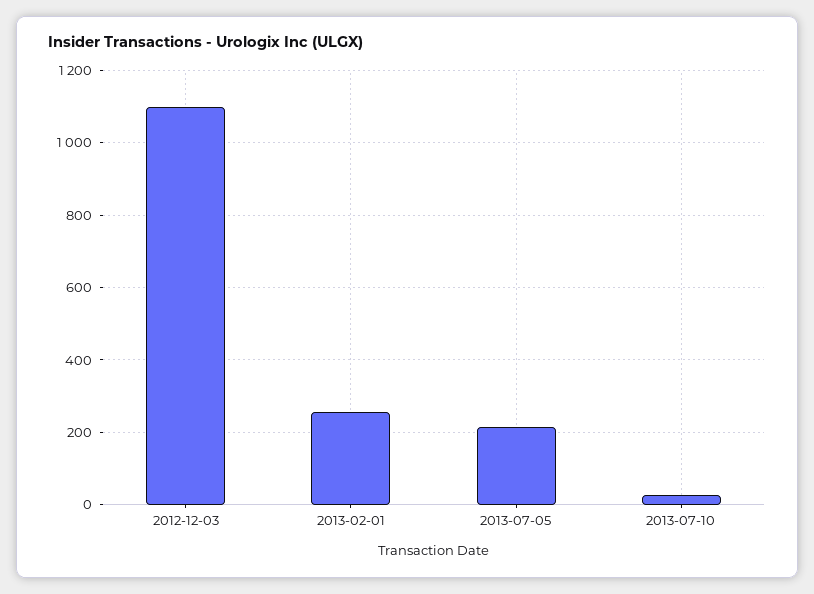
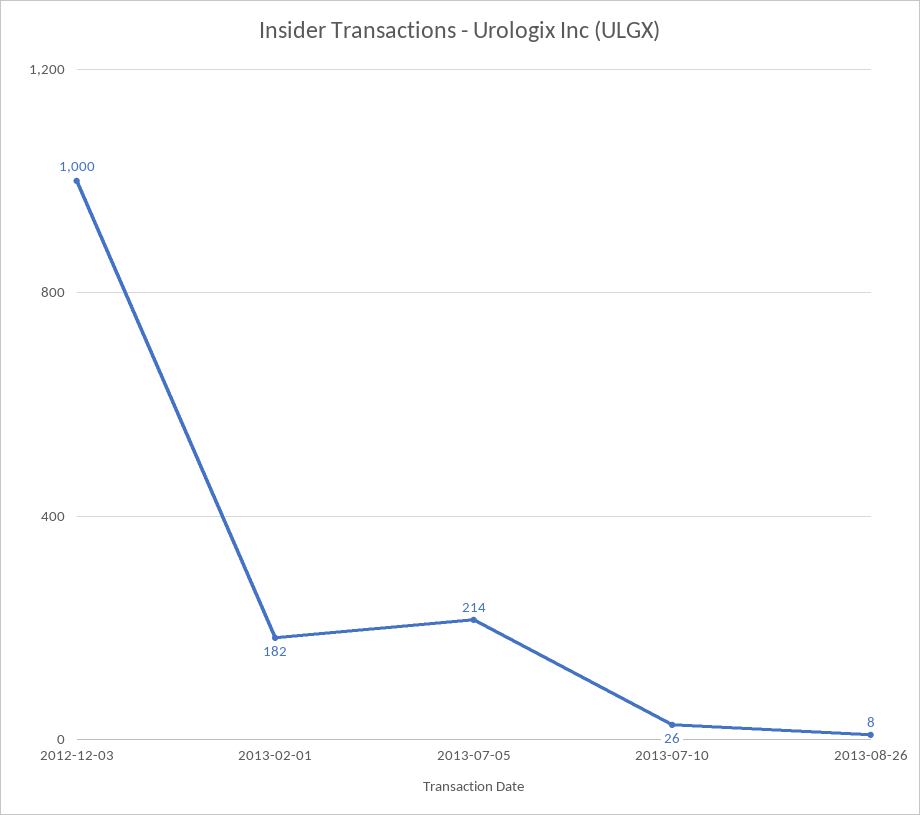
2012-12-03: 1100 -> 1000
2013-02-01: 260 -> 182
2013-08-26: none -> 8

